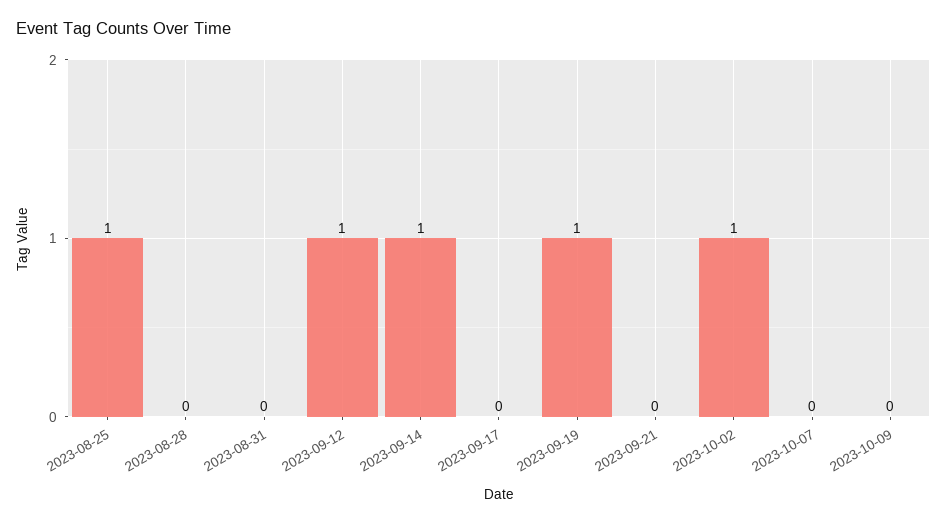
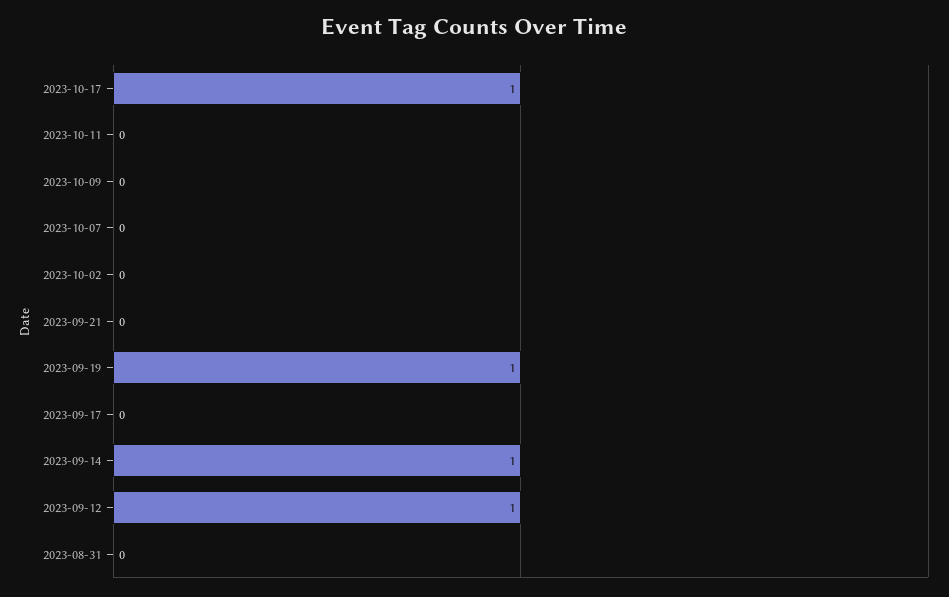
2023-08-25: 1 -> none
2023-08-28: 0 -> none
2023-10-02: 1 -> 0
2023-10-17: none -> 1
2023-10-11: none -> 0

